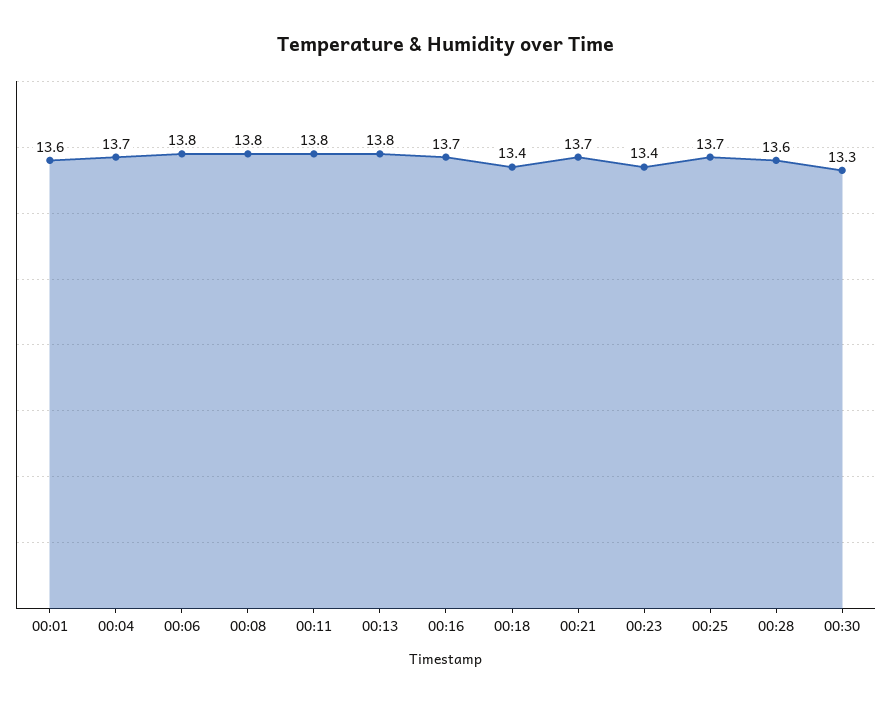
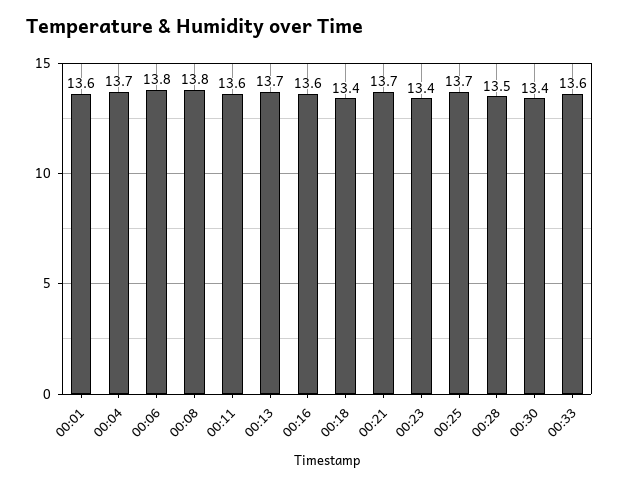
00:11: 13.8 -> 13.6
00:13: 13.8 -> 13.7
00:16: 13.7 -> 13.6
00:28: 13.6 -> 13.5
00:30: 13.3 -> 13.4
00:33: none -> 13.6

